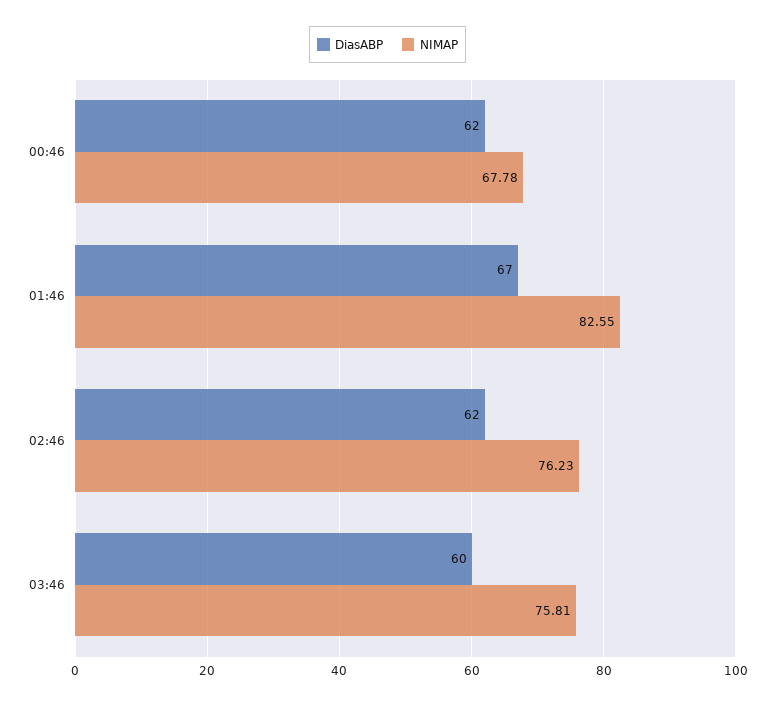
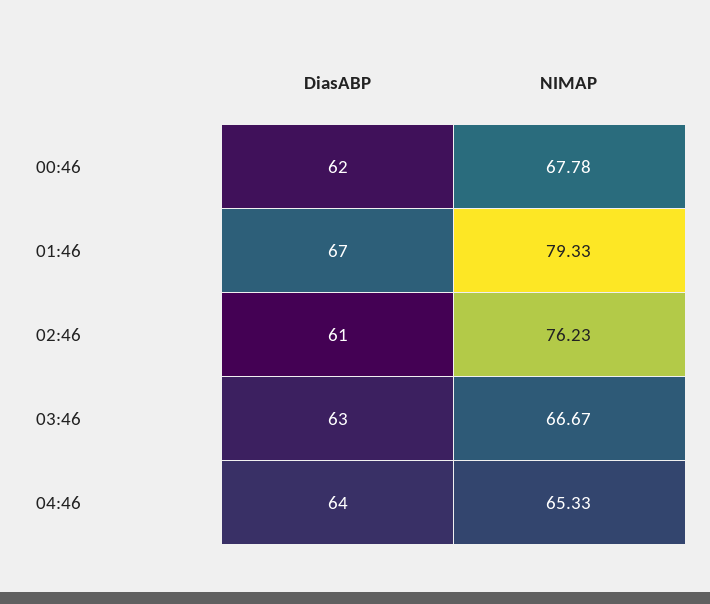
NIMAP, 01:46: 82.55 -> 79.33
DiasABP, 02:46: 62 -> 61
DiasABP, 03:46: 60 -> 63
NIMAP, 03:46: 75.81 -> 66.67
DiasABP, 04:46: none -> 64
NIMAP, 04:46: none -> 65.33

